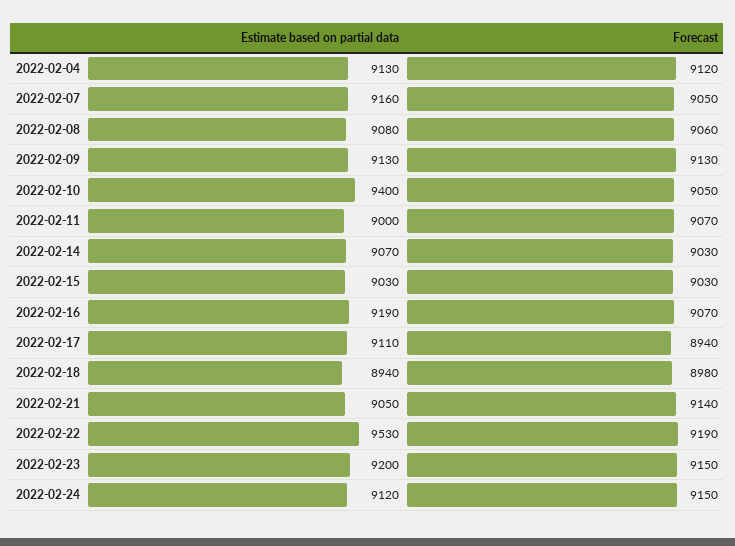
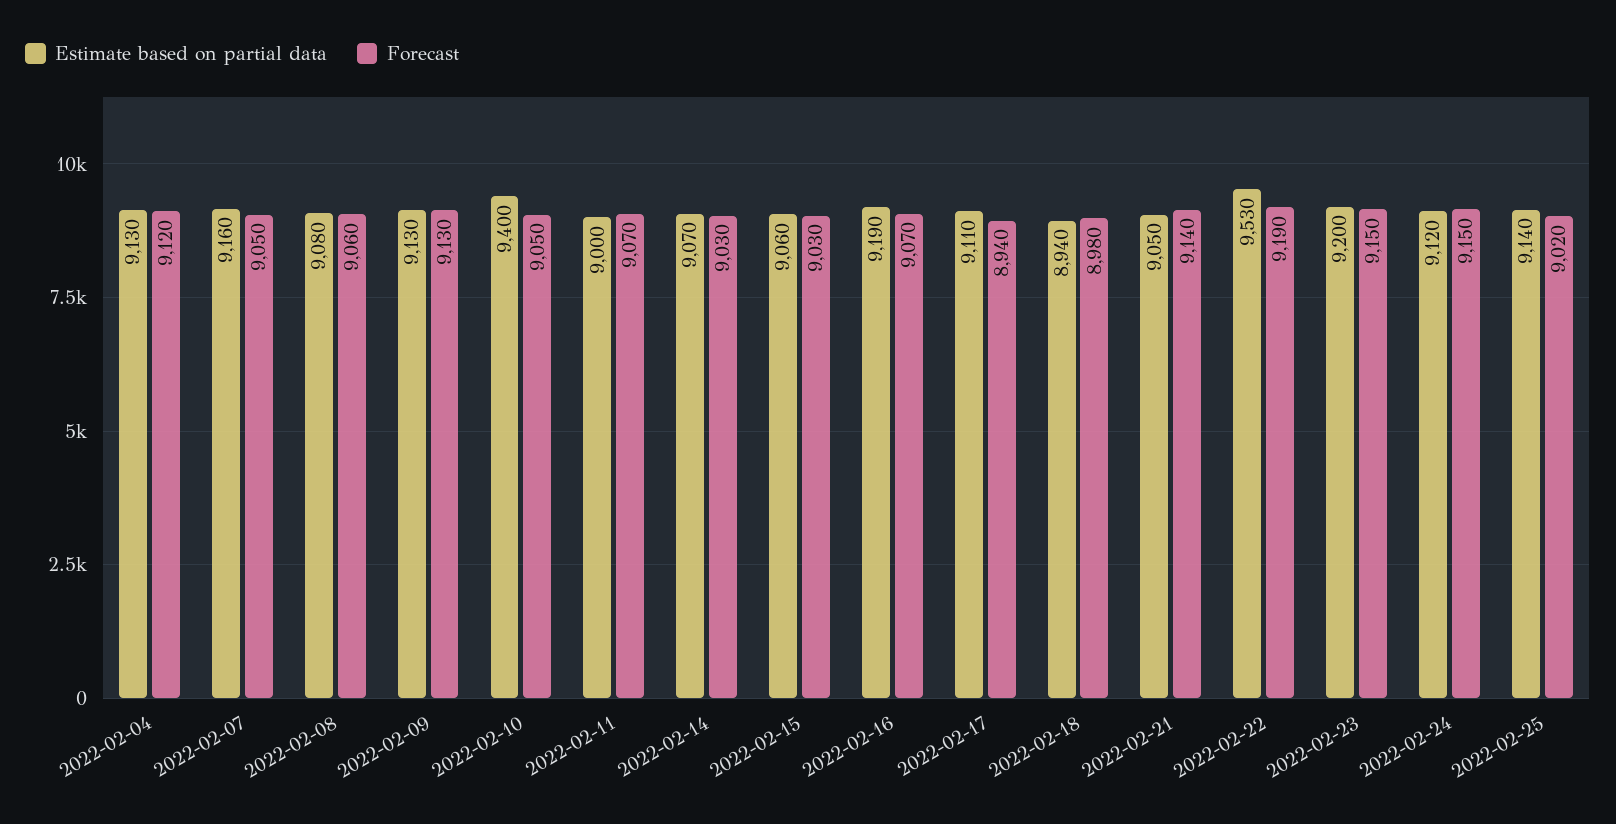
Estimate based on partial data, 2022-02-15: 9030 -> 9060
Estimate based on partial data, 2022-02-25: none -> 9140
Forecast, 2022-02-25: none -> 9020

